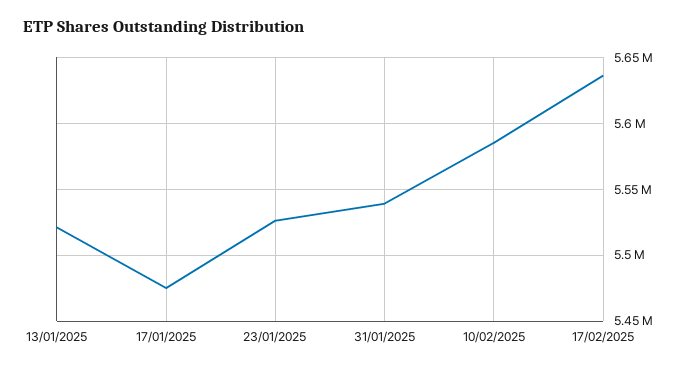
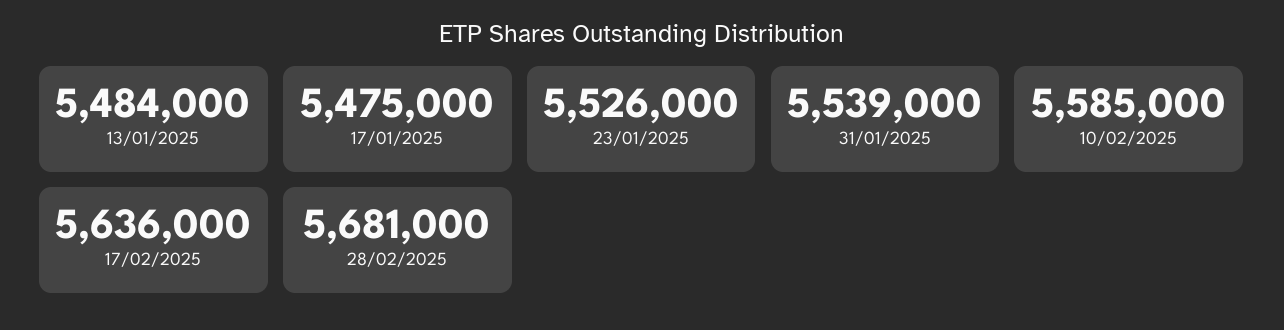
13/01/2025: 5520000 -> 5484000
28/02/2025: none -> 5681000

